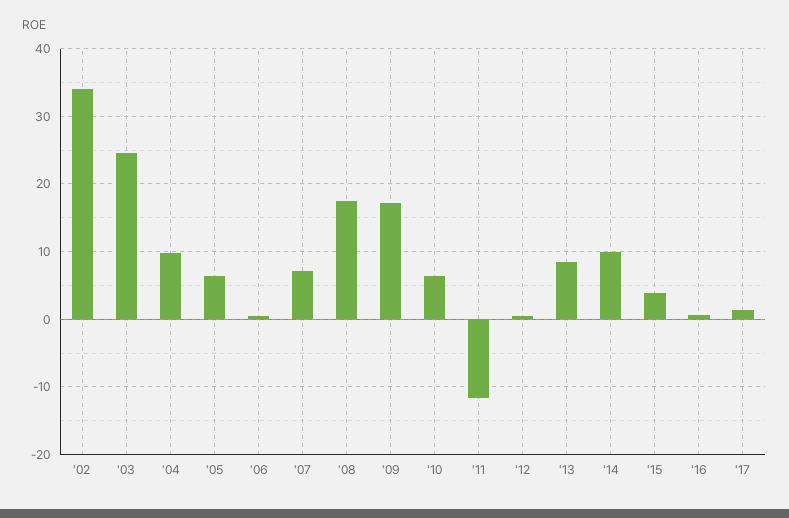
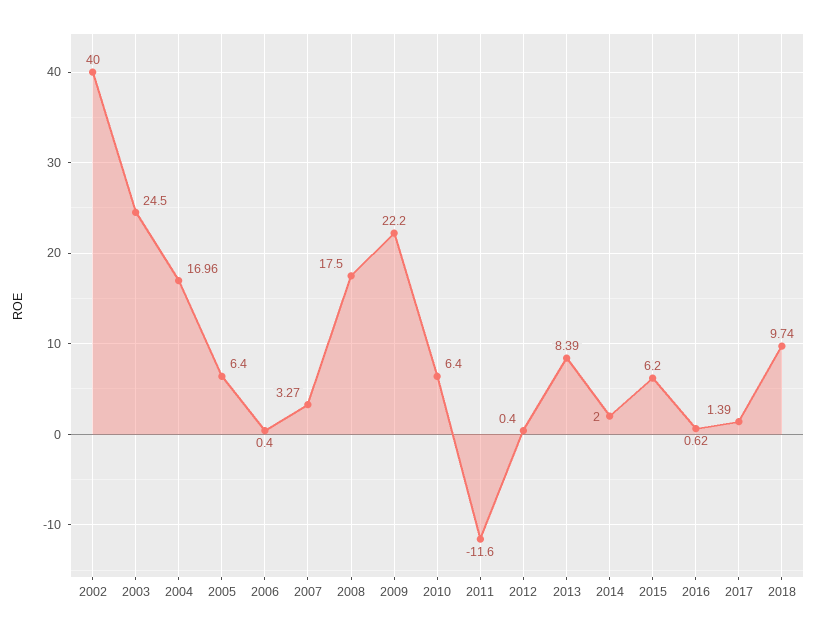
'02: 34 -> 40
'04: 10 -> 16.96
'07: 7 -> 3.27
'09: 17 -> 22.2
'14: 10 -> 2
'15: 4 -> 6.2
2018: none -> 9.74

